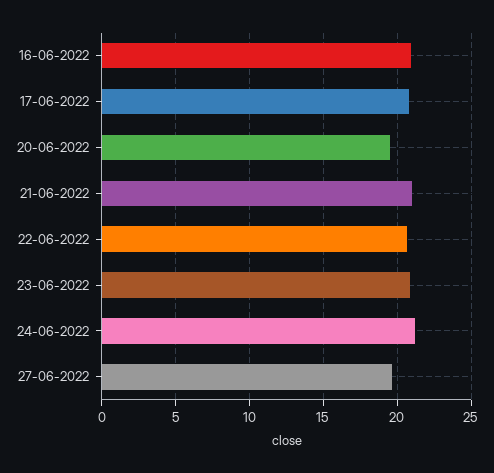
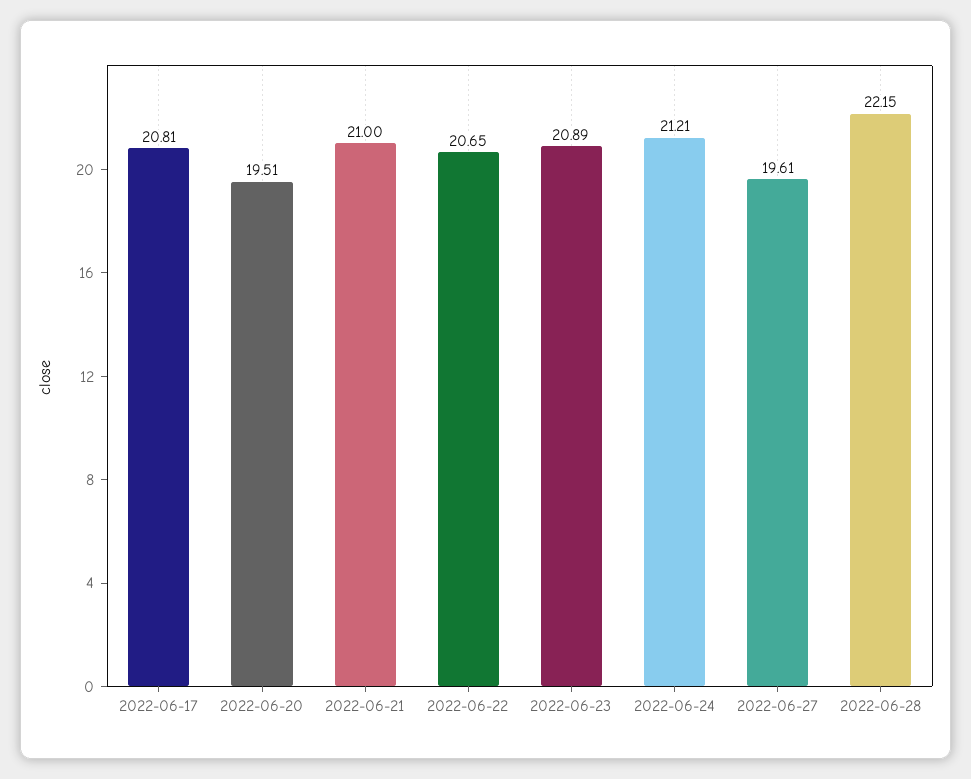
16-06-2022: 21 -> none
2022-06-28: none -> 22.15

